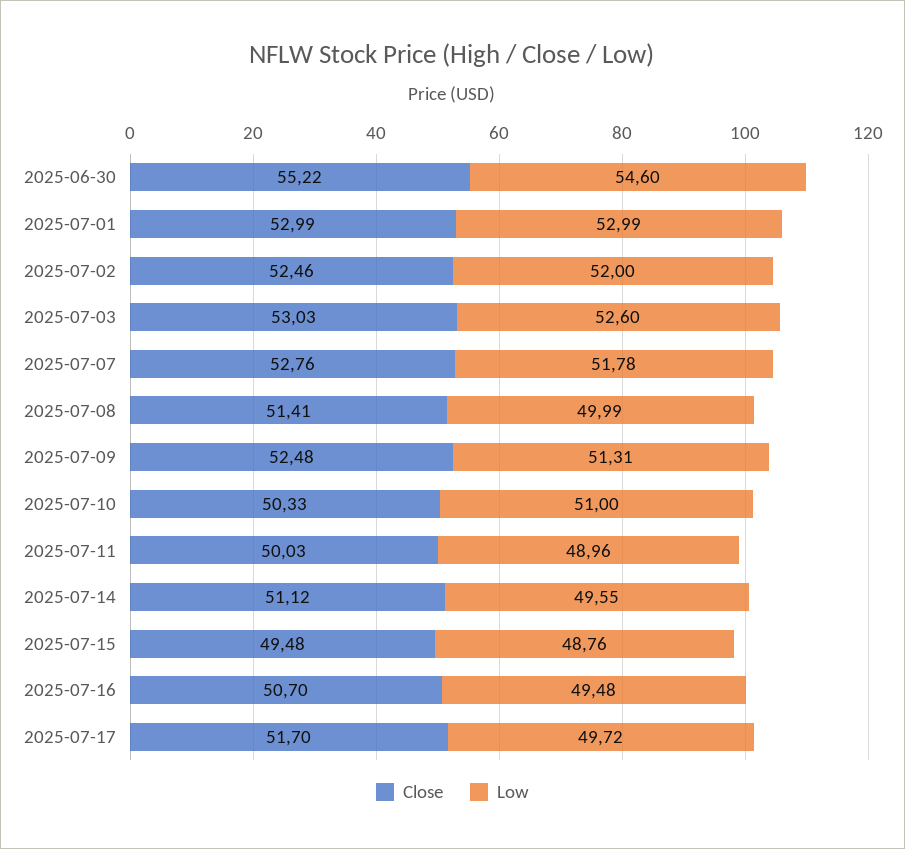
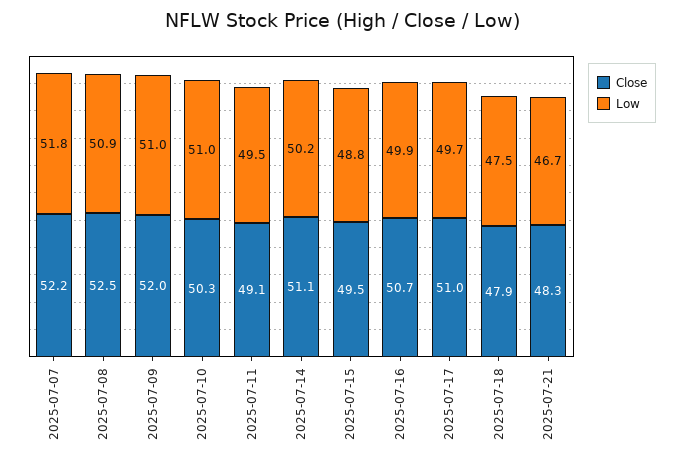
Close, 2025-06-30: 55.22 -> none
Low, 2025-06-30: 54.6 -> none
Close, 2025-07-01: 52.99 -> none
Low, 2025-07-01: 52.99 -> none
Close, 2025-07-02: 52.46 -> none
Low, 2025-07-02: 52 -> none
Close, 2025-07-03: 53.03 -> none
Low, 2025-07-03: 52.6 -> none
Close, 2025-07-07: 52.76 -> 52.2
Close, 2025-07-08: 51.41 -> 52.5
Low, 2025-07-08: 49.99 -> 50.9
Close, 2025-07-09: 52.48 -> 52
Low, 2025-07-09: 51.31 -> 51
Close, 2025-07-11: 50.03 -> 49.1
Low, 2025-07-11: 48.96 -> 49.5
Low, 2025-07-14: 49.55 -> 50.2
Low, 2025-07-16: 49.48 -> 49.9
Close, 2025-07-17: 51.7 -> 51
Close, 2025-07-18: none -> 47.9
Low, 2025-07-18: none -> 47.5
Close, 2025-07-21: none -> 48.3
Low, 2025-07-21: none -> 46.7

